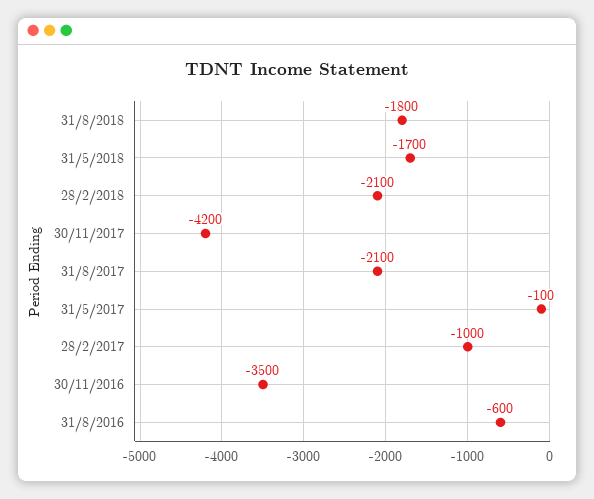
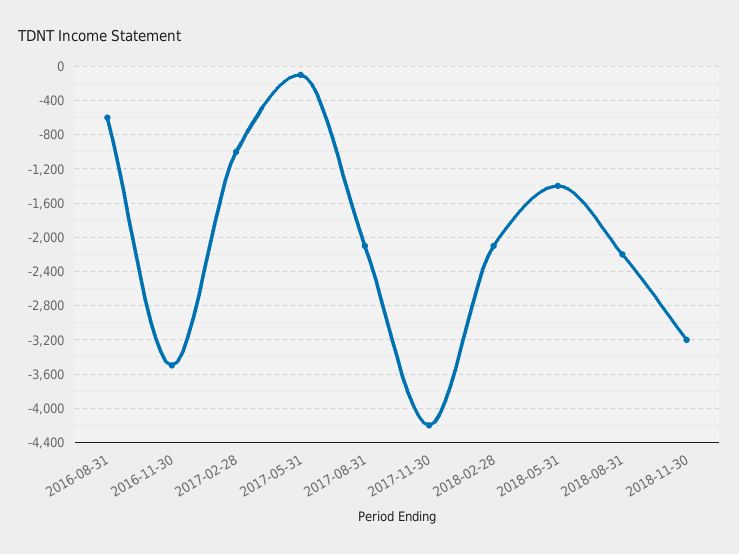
31/8/2018: -1800 -> -2200
31/5/2018: -1700 -> -1400
2018-11-30: none -> -3200

